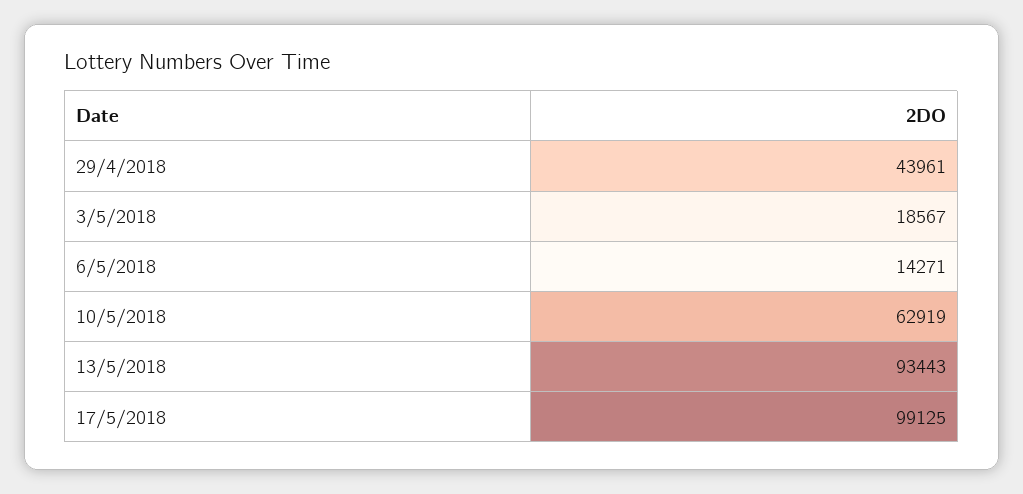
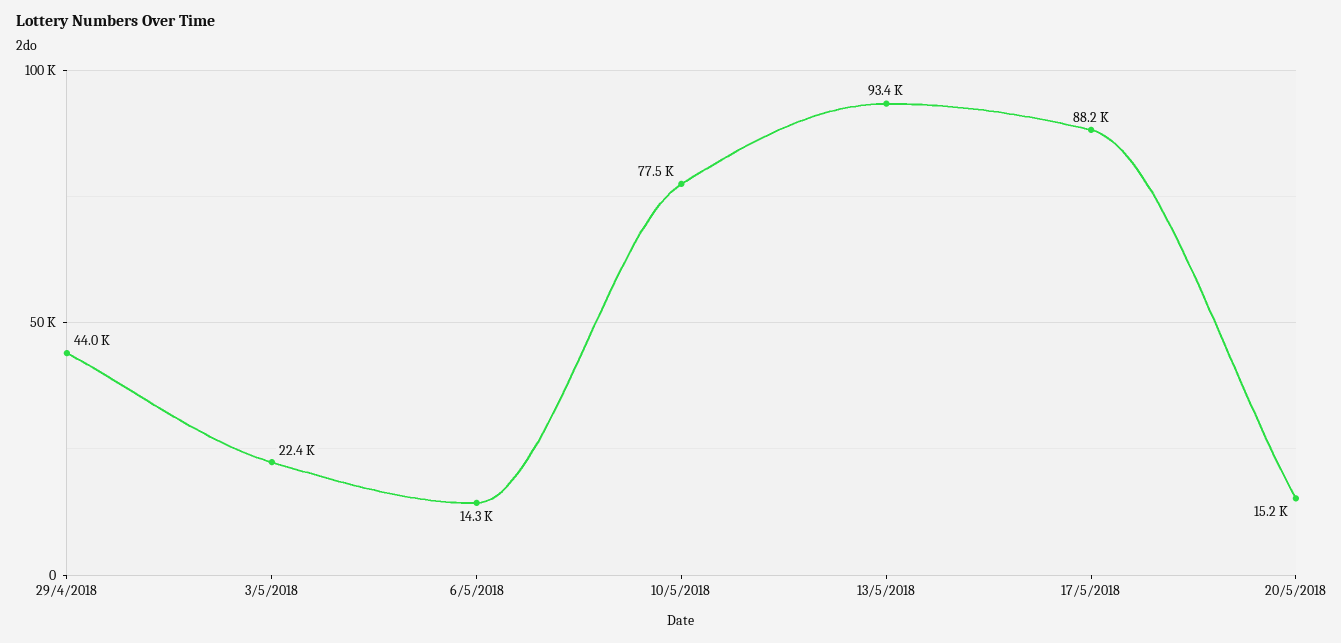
3/5/2018: 18567 -> 22400
10/5/2018: 62919 -> 77500
17/5/2018: 99125 -> 88200
20/5/2018: none -> 15200

